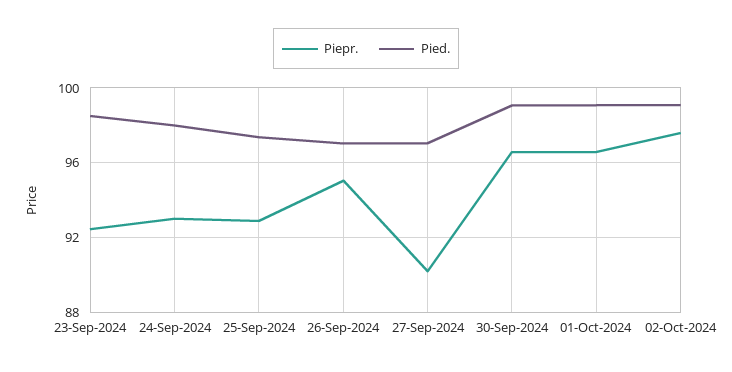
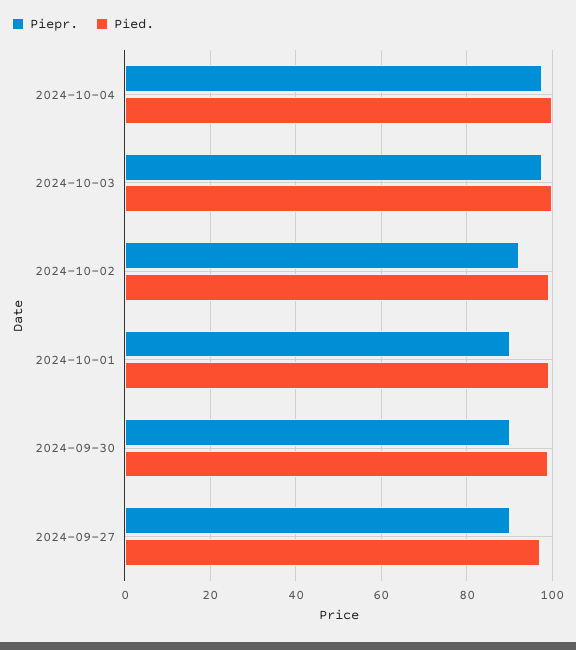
Piepr., 23-Sep-2024: 92.5 -> none
Pied., 23-Sep-2024: 98.5 -> none
Piepr., 24-Sep-2024: 93 -> none
Pied., 24-Sep-2024: 98 -> none
Piepr., 25-Sep-2024: 93 -> none
Pied., 25-Sep-2024: 97.5 -> none
Piepr., 26-Sep-2024: 95 -> none
Pied., 26-Sep-2024: 97 -> none
Piepr., 30-Sep-2024: 96.5 -> 90
Piepr., 01-Oct-2024: 96.5 -> 90
Piepr., 02-Oct-2024: 97.5 -> 92
Piepr., 2024-10-04: none -> 98
Pied., 2024-10-04: none -> 100
Piepr., 2024-10-03: none -> 98
Pied., 2024-10-03: none -> 100

